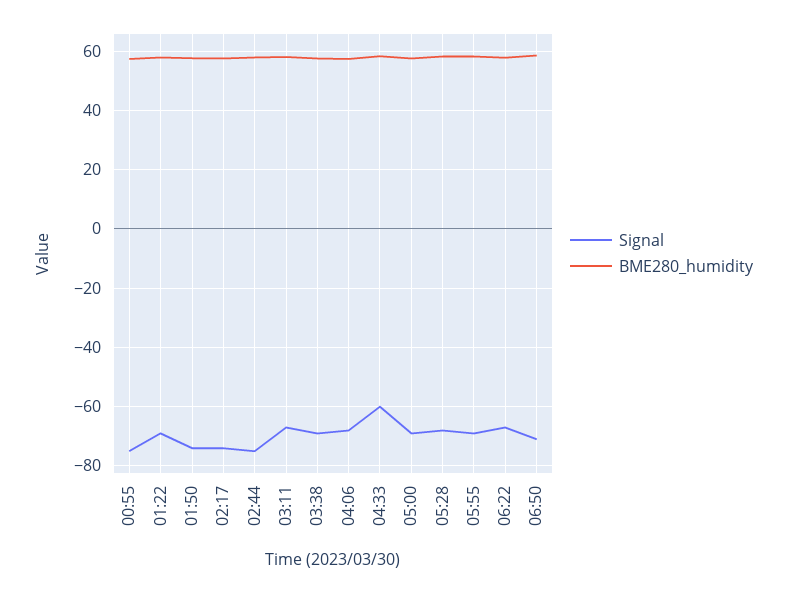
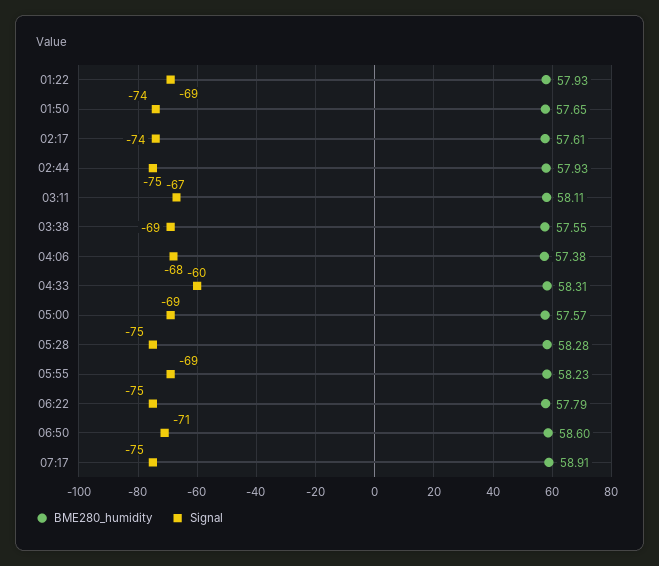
Signal, 00:55: -75 -> none
BME280_humidity, 00:55: 57.5 -> none
Signal, 05:28: -67.5 -> -75
Signal, 06:22: -67.5 -> -75
BME280_humidity, 07:17: none -> 58.91
Signal, 07:17: none -> -75

